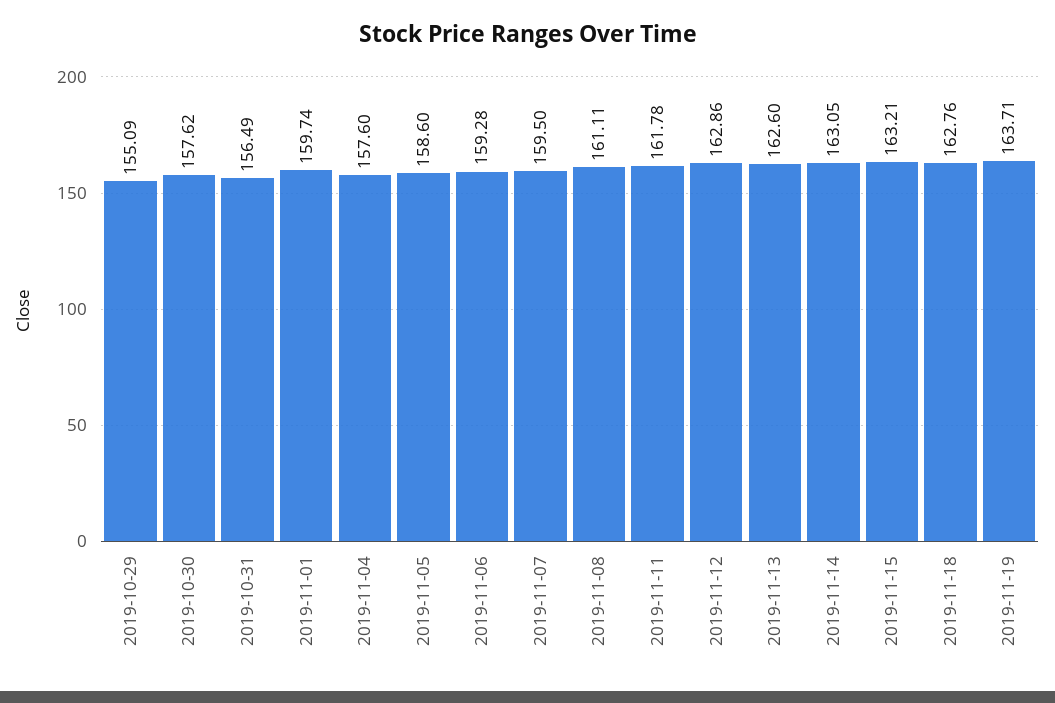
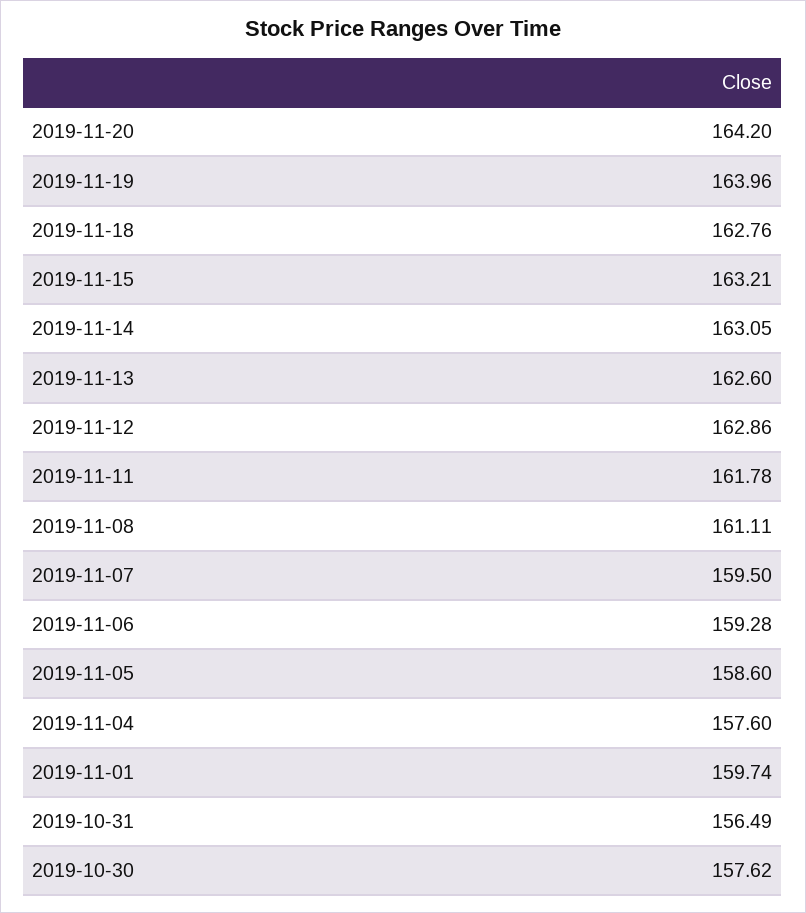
2019-10-29: 155.09 -> none
2019-11-19: 163.71 -> 163.96
2019-11-20: none -> 164.2

